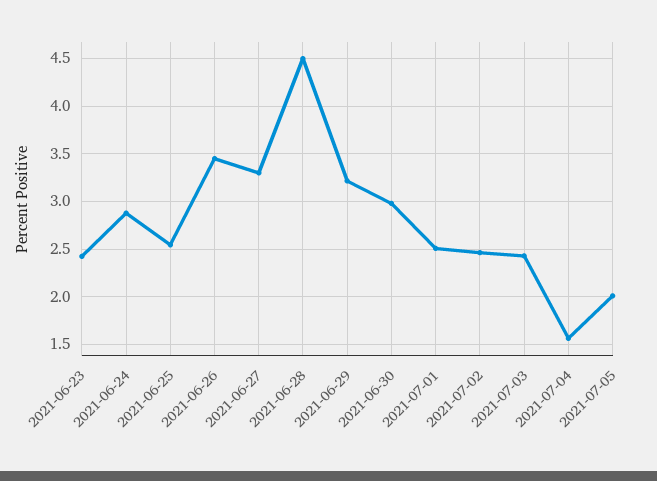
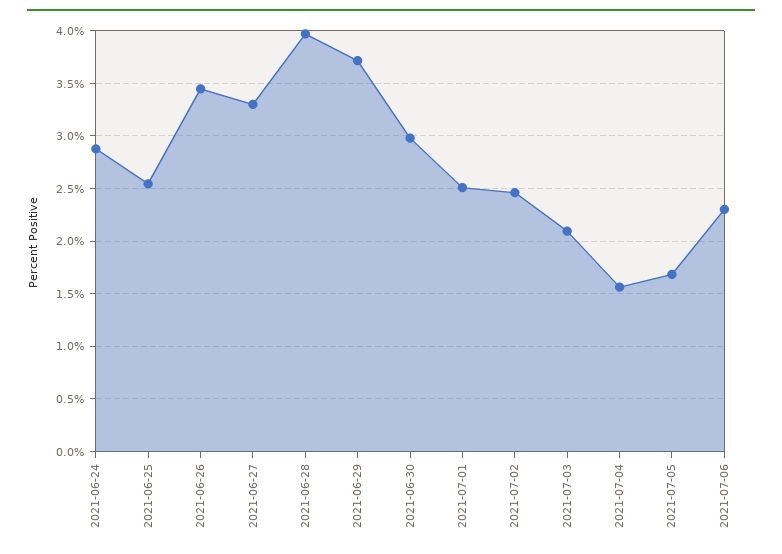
2021-06-23: 2.4 -> none
2021-06-28: 4.5 -> 4
2021-06-29: 3.2 -> 3.7
2021-07-03: 2.4 -> 2.1
2021-07-05: 2 -> 1.7
2021-07-06: none -> 2.3

